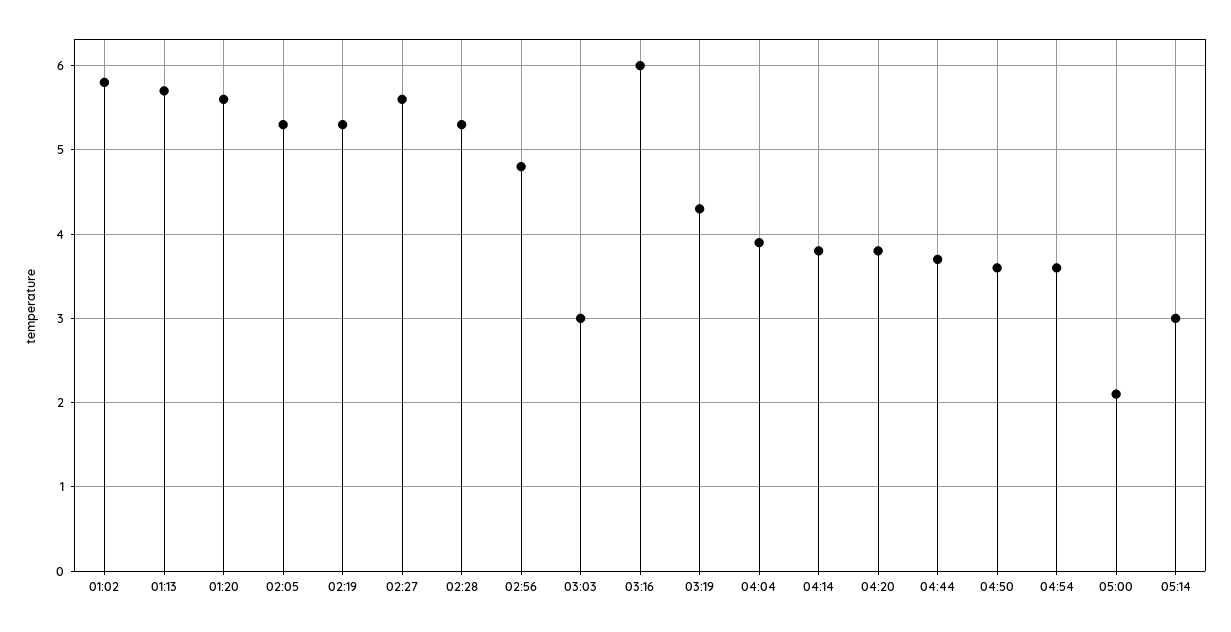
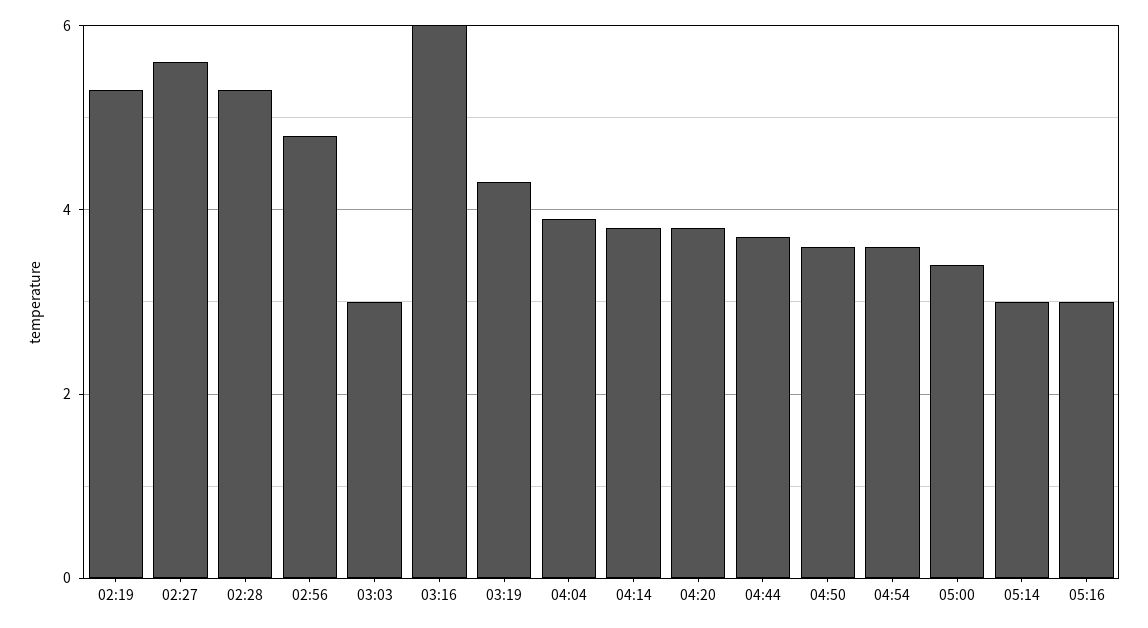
01:02: 5.8 -> none
01:13: 5.7 -> none
01:20: 5.6 -> none
02:05: 5.3 -> none
05:00: 2.1 -> 3.5
05:16: none -> 3

